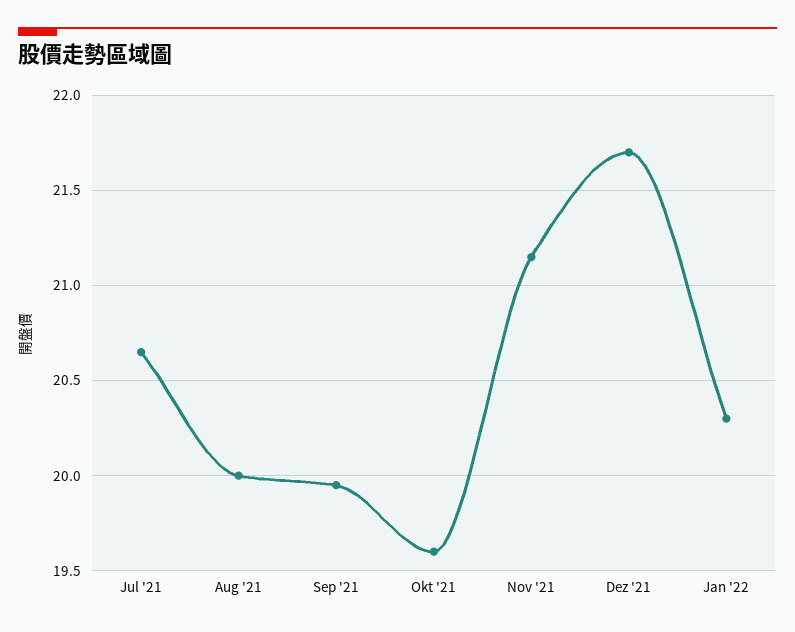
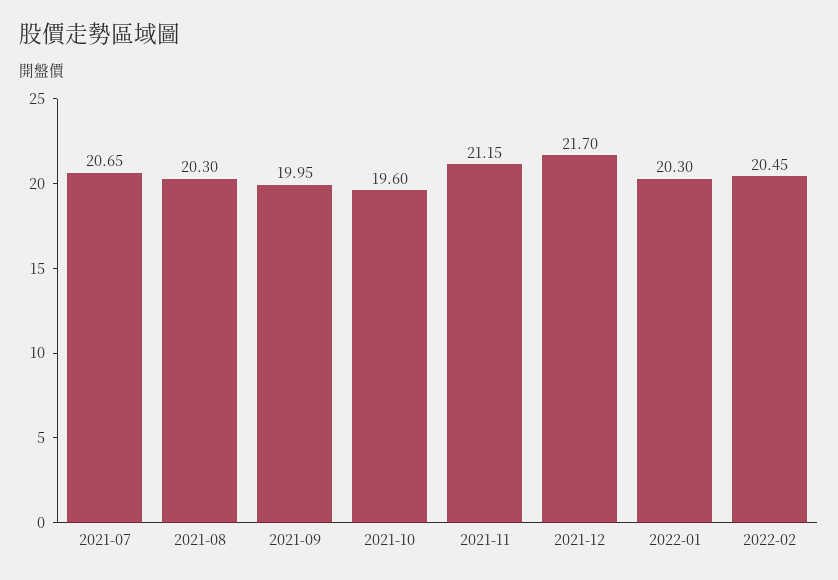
Aug '21: 20 -> 20.3
2022-02: none -> 20.45

